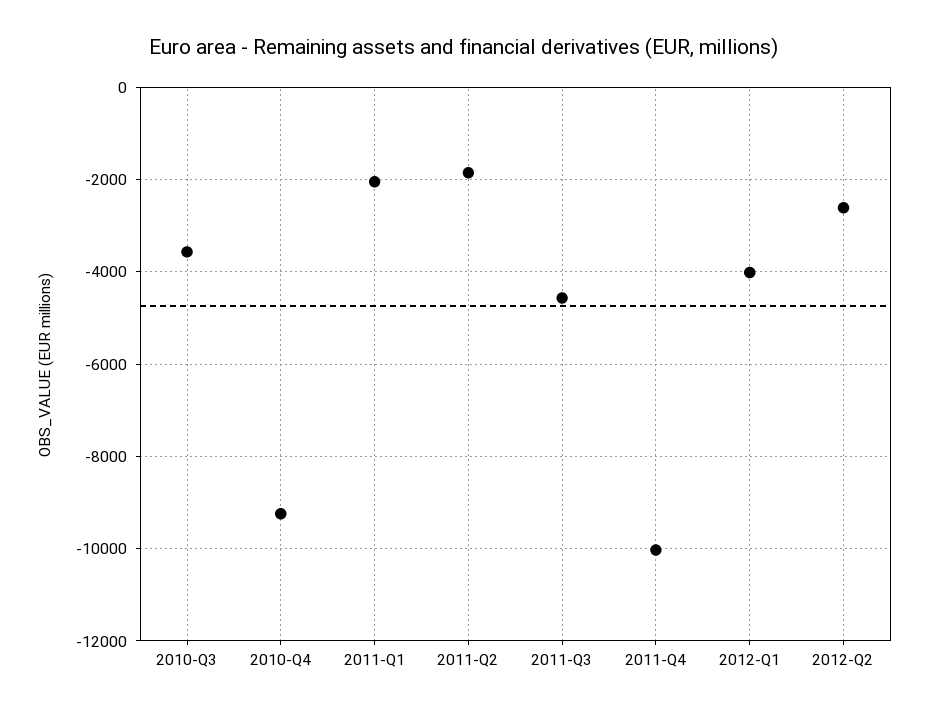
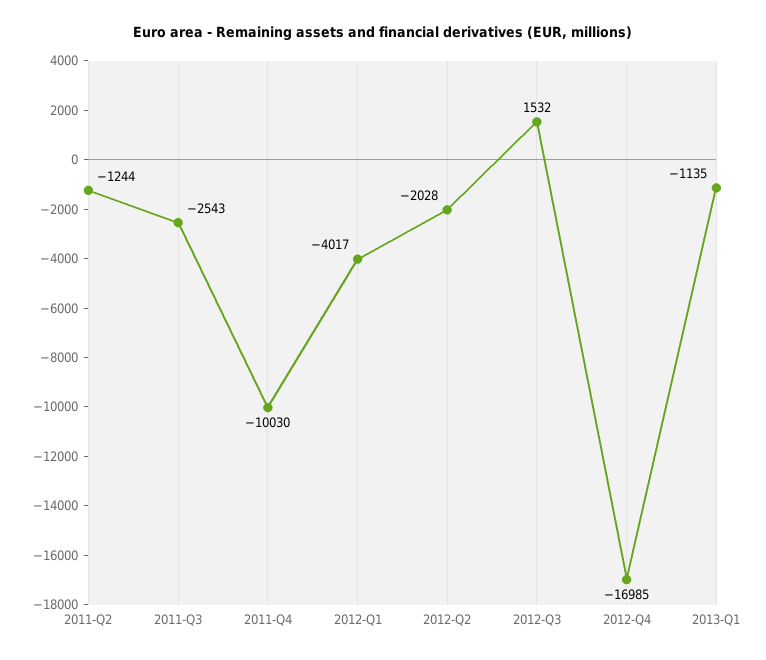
2010-Q3: -3600 -> none
2010-Q4: -9200 -> none
2011-Q1: -2000 -> none
2011-Q2: -1800 -> -1244
2011-Q3: -4600 -> -2543
2012-Q2: -2600 -> -2028
2012-Q3: none -> 1532
2012-Q4: none -> -16985
2013-Q1: none -> -1135

